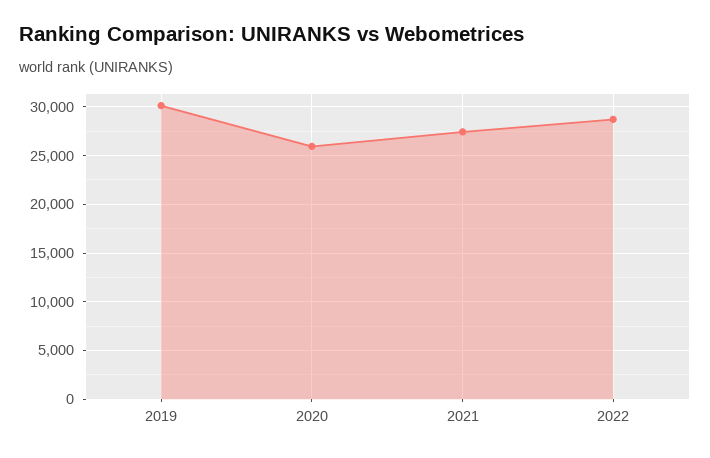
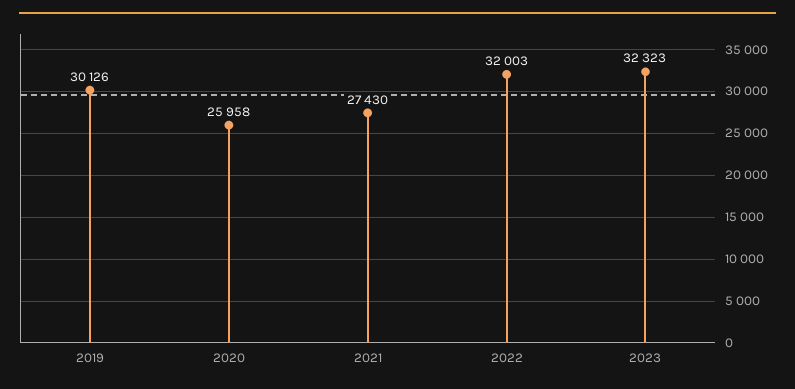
2022: 29000 -> 32003
2023: none -> 32323

